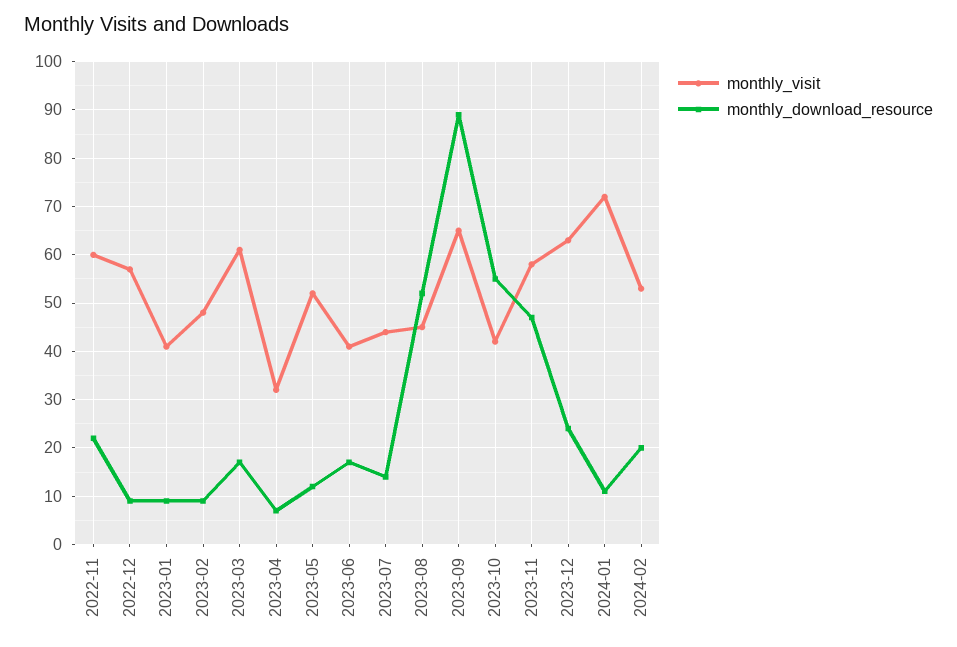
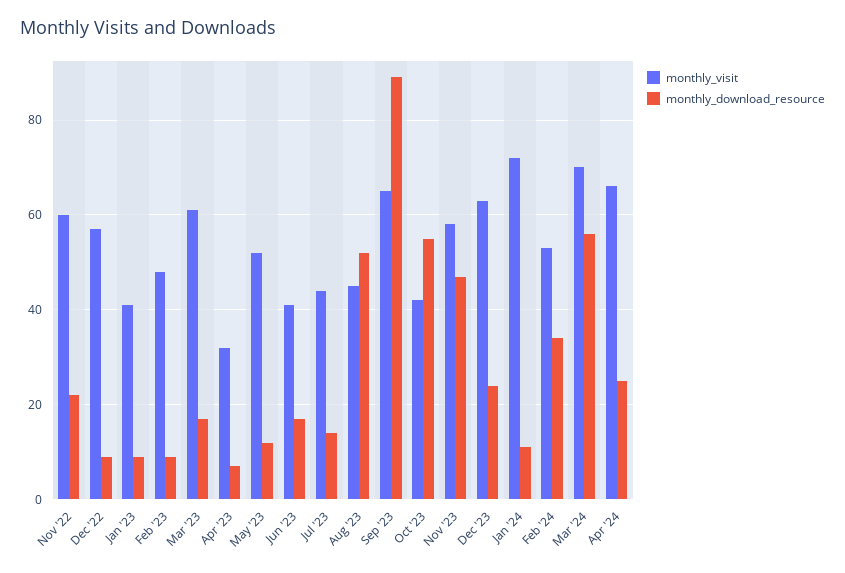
monthly_download_resource, 2024-02: 20 -> 35
monthly_visit, Mar '24: none -> 70
monthly_download_resource, Mar '24: none -> 55
monthly_visit, Apr '24: none -> 65
monthly_download_resource, Apr '24: none -> 25

